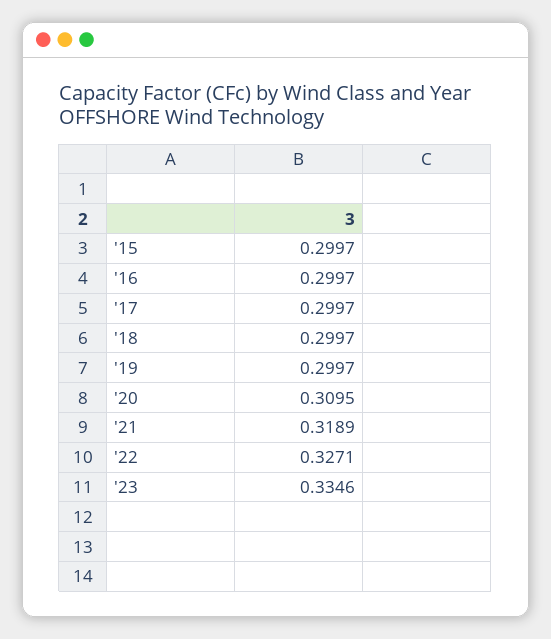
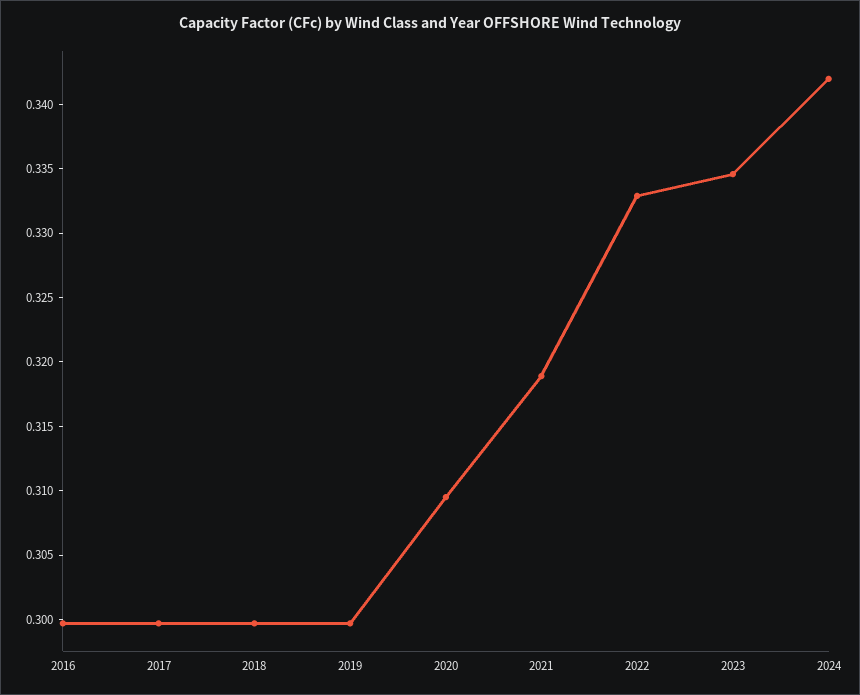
'15: 0.2997 -> none
'22: 0.3271 -> 0.333
2024: none -> 0.342

